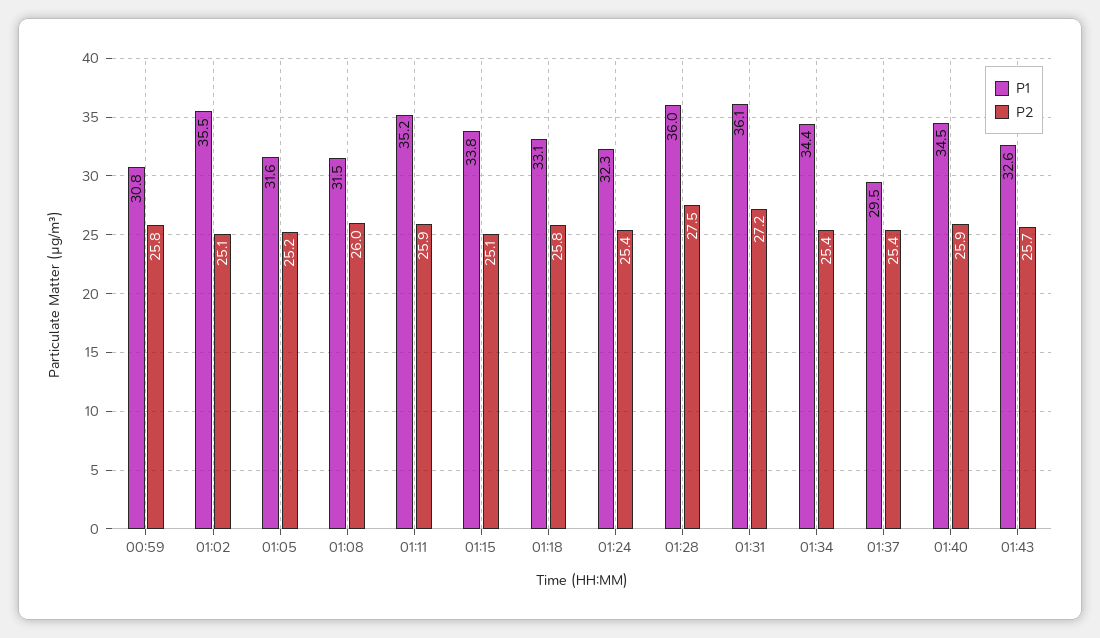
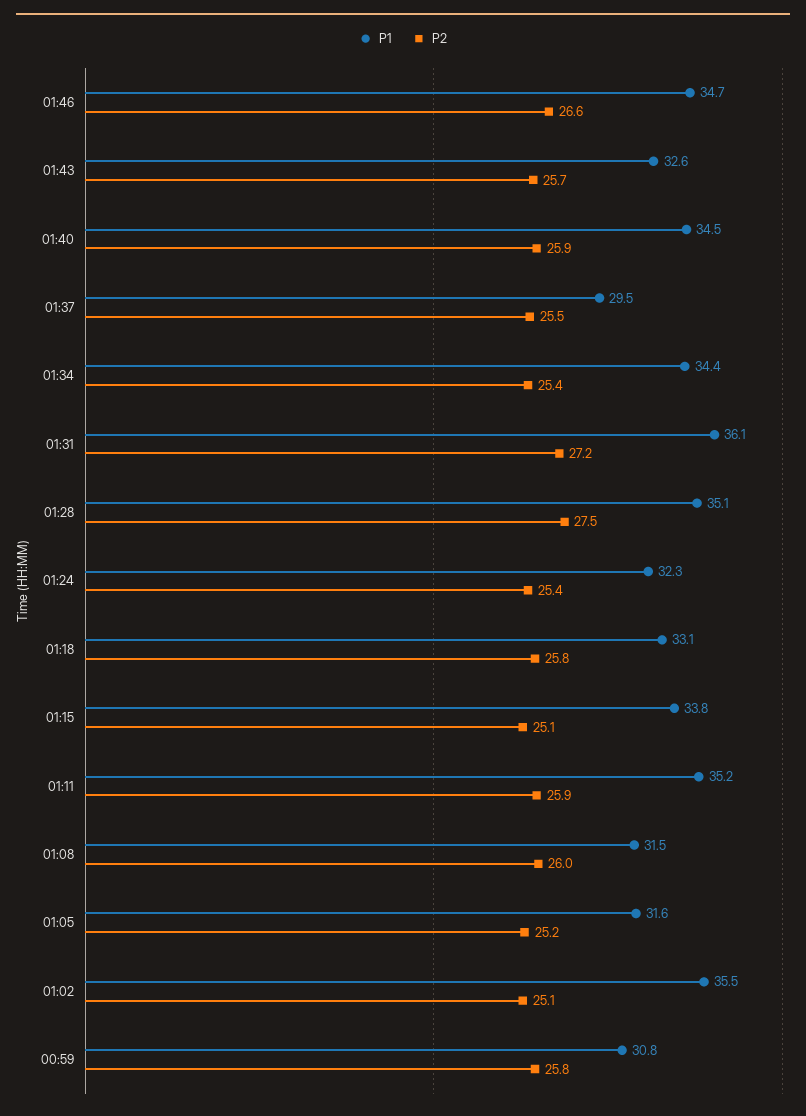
P1, 01:28: 36 -> 35.1
P2, 01:37: 25.4 -> 25.5
P1, 01:46: none -> 34.7
P2, 01:46: none -> 26.6

